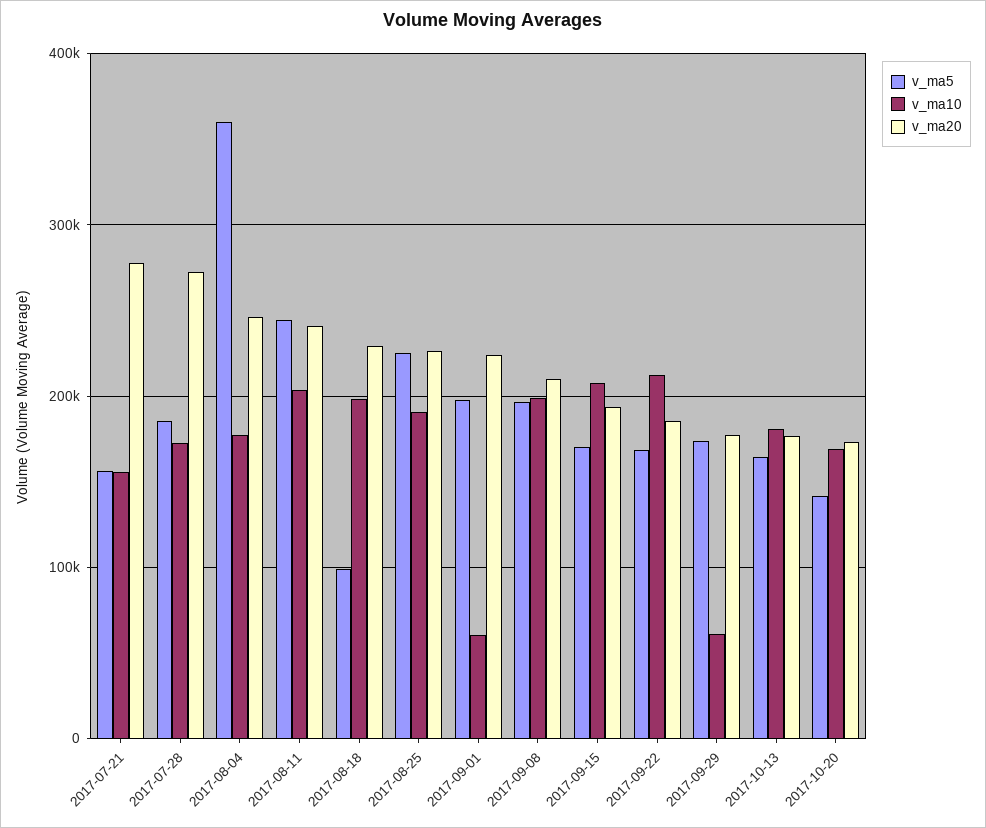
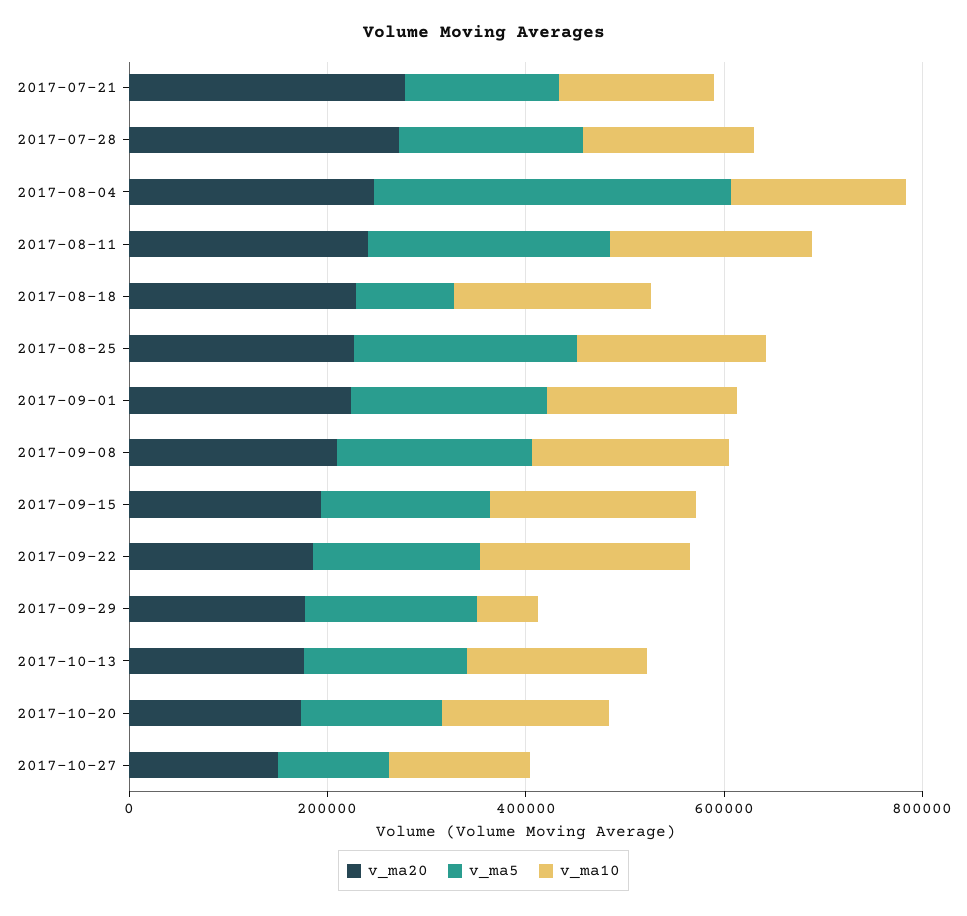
v_ma10, 2017-09-01: 60000 -> 200000
v_ma20, 2017-10-27: none -> 150000
v_ma5, 2017-10-27: none -> 100000
v_ma10, 2017-10-27: none -> 150000

